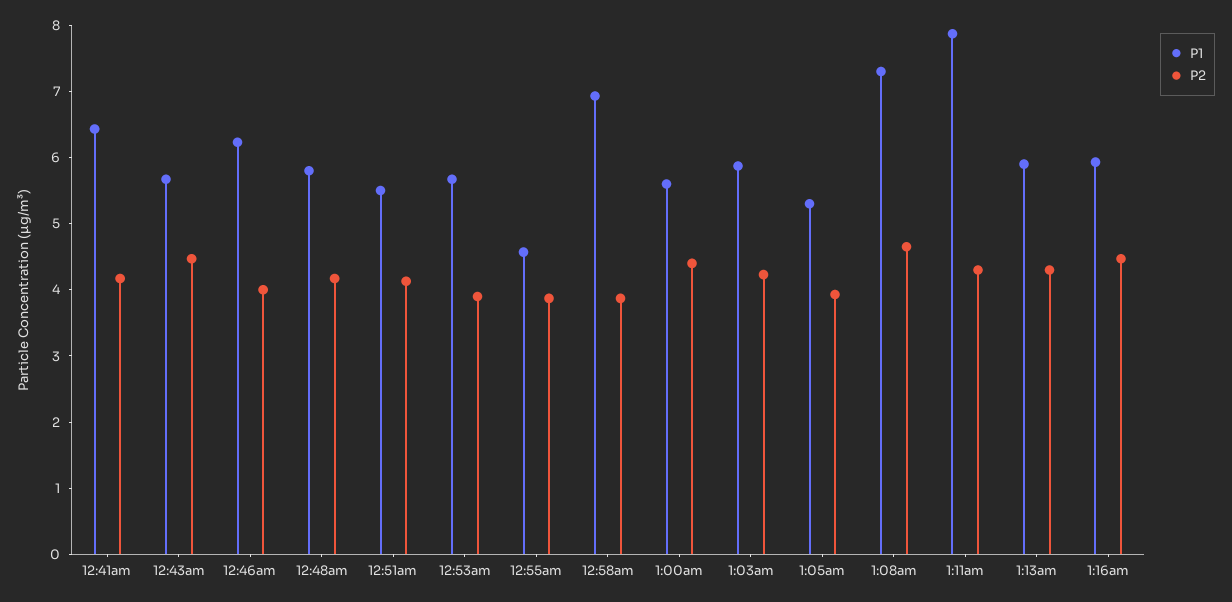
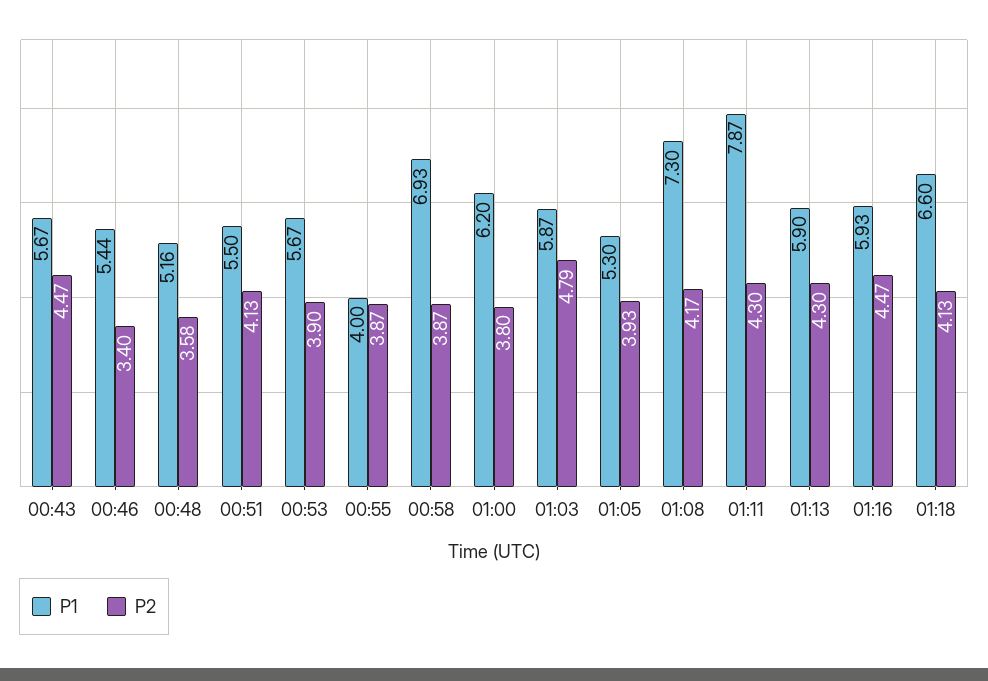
P1, 12:41am: 6.4 -> none
P2, 12:41am: 4.2 -> none
P1, 12:46am: 6.2 -> 5.44
P2, 12:46am: 4 -> 3.4
P1, 12:48am: 5.8 -> 5.16
P2, 12:48am: 4.2 -> 3.58
P1, 12:55am: 4.6 -> 4
P1, 1:00am: 5.6 -> 6.2
P2, 1:00am: 4.4 -> 3.8
P2, 1:03am: 4.2 -> 4.79
P2, 1:08am: 4.6 -> 4.17
P1, 01:18: none -> 6.6
P2, 01:18: none -> 4.13

